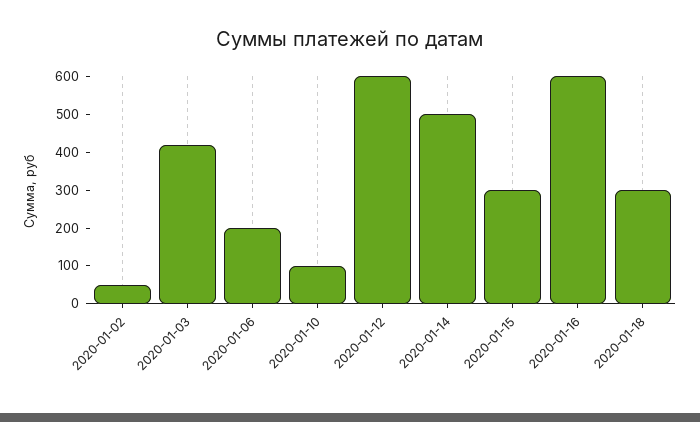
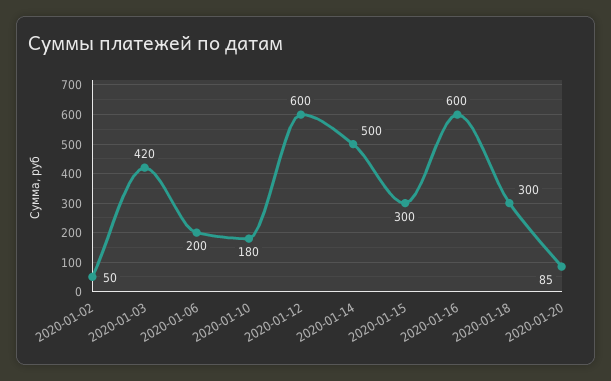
2020-01-10: 100 -> 180
2020-01-20: none -> 85

